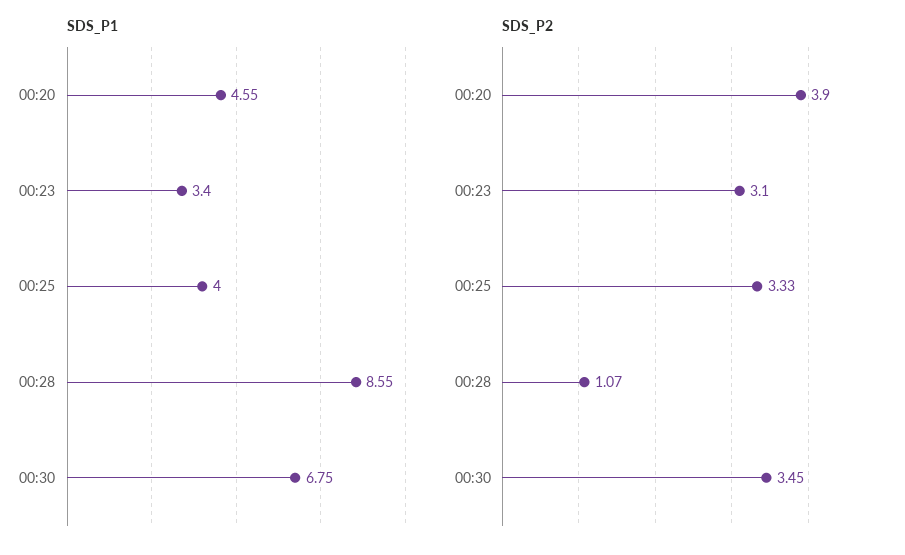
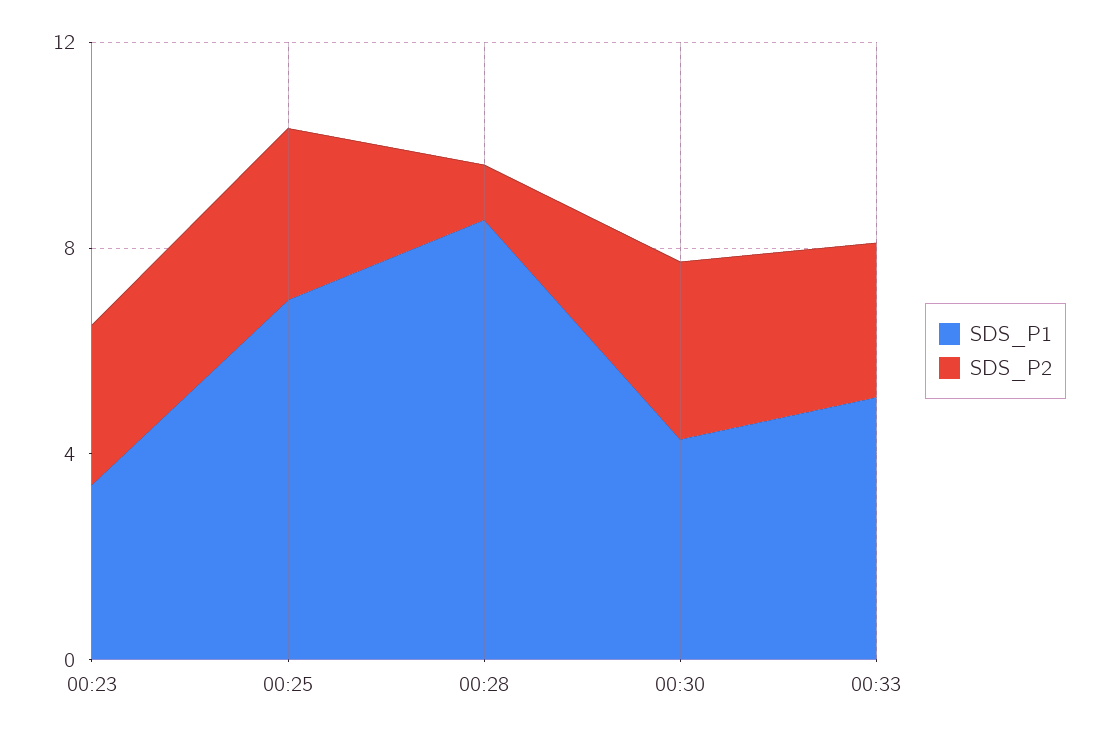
SDS_P1, 00:20: 4.55 -> none
SDS_P1, 00:25: 4 -> 7
SDS_P1, 00:30: 6.75 -> 4
SDS_P2, 00:20: 3.9 -> none
SDS_P1, 00:33: none -> 5
SDS_P2, 00:33: none -> 3

